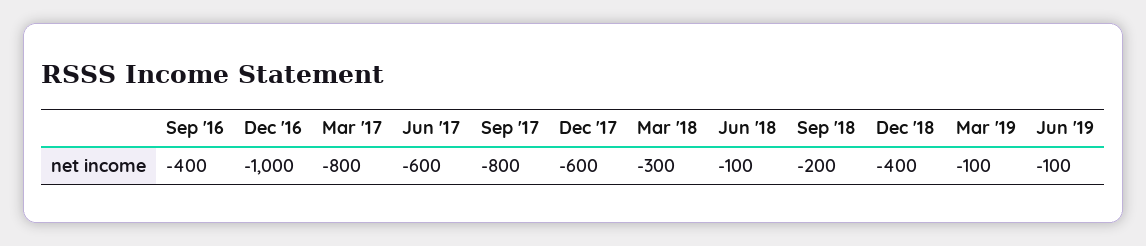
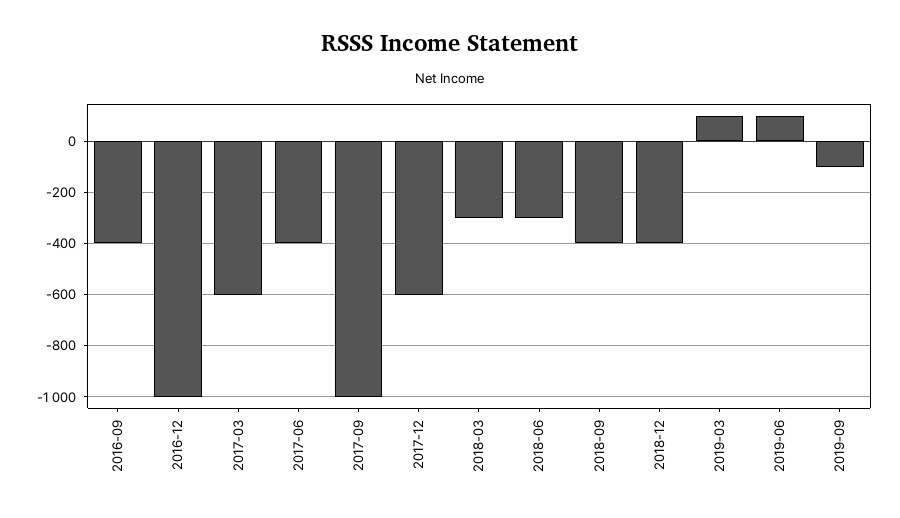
Mar '17: -800 -> -600
Jun '17: -600 -> -400
Sep '17: -800 -> -1000
Jun '18: -100 -> -300
Sep '18: -200 -> -400
Mar '19: -100 -> 100
Jun '19: -100 -> 100
2019-09: none -> -100

